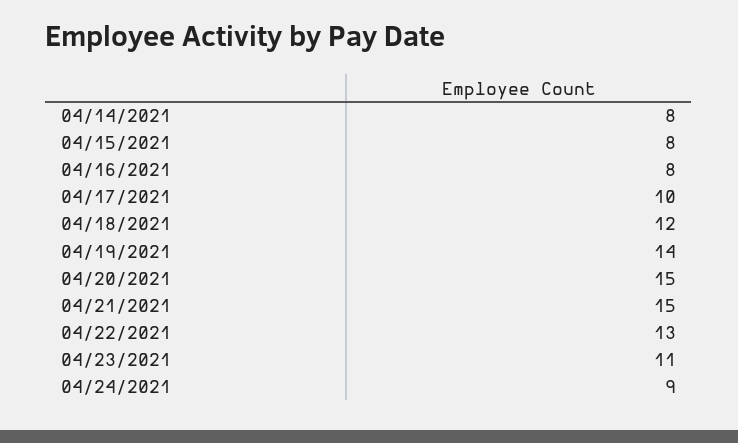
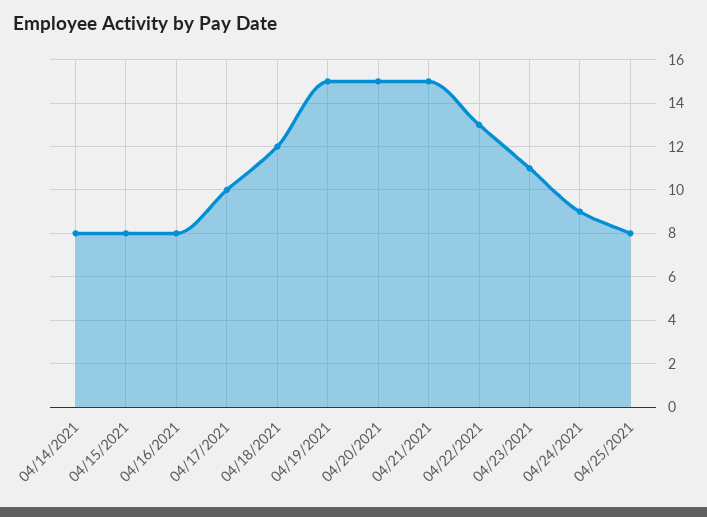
04/19/2021: 14 -> 15
04/25/2021: none -> 8

